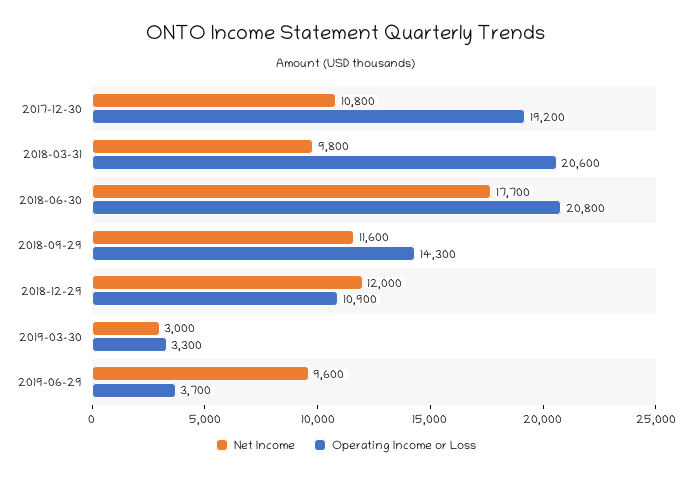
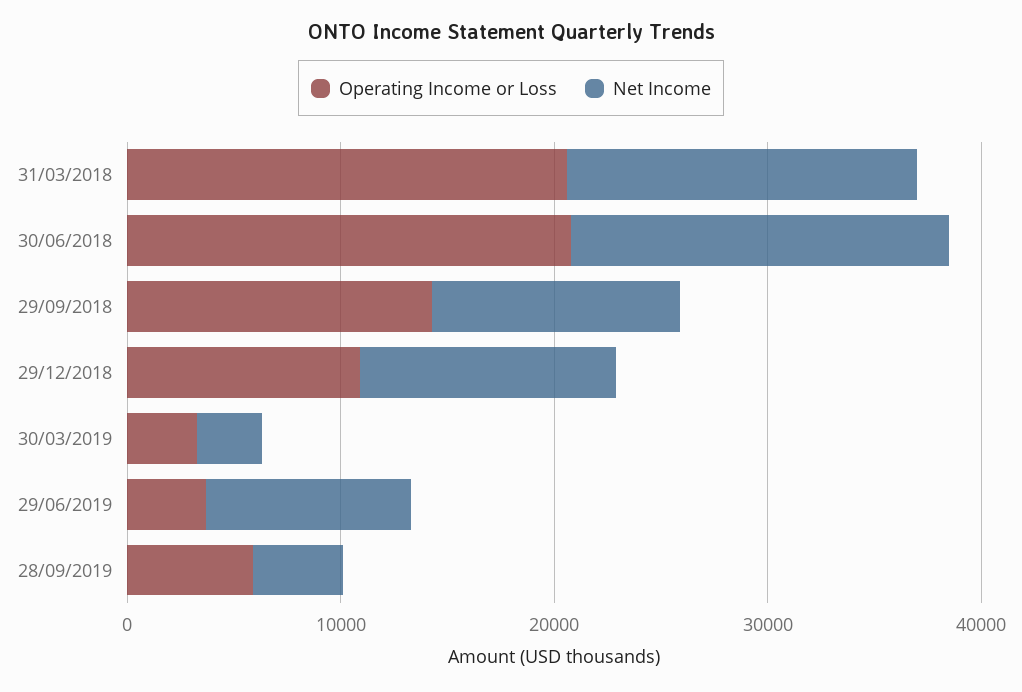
Net Income, 2017-12-30: 10800 -> none
Operating Income or Loss, 2017-12-30: 19200 -> none
Net Income, 2018-03-31: 9800 -> 16000
Operating Income or Loss, 28/09/2019: none -> 6000
Net Income, 28/09/2019: none -> 4000

